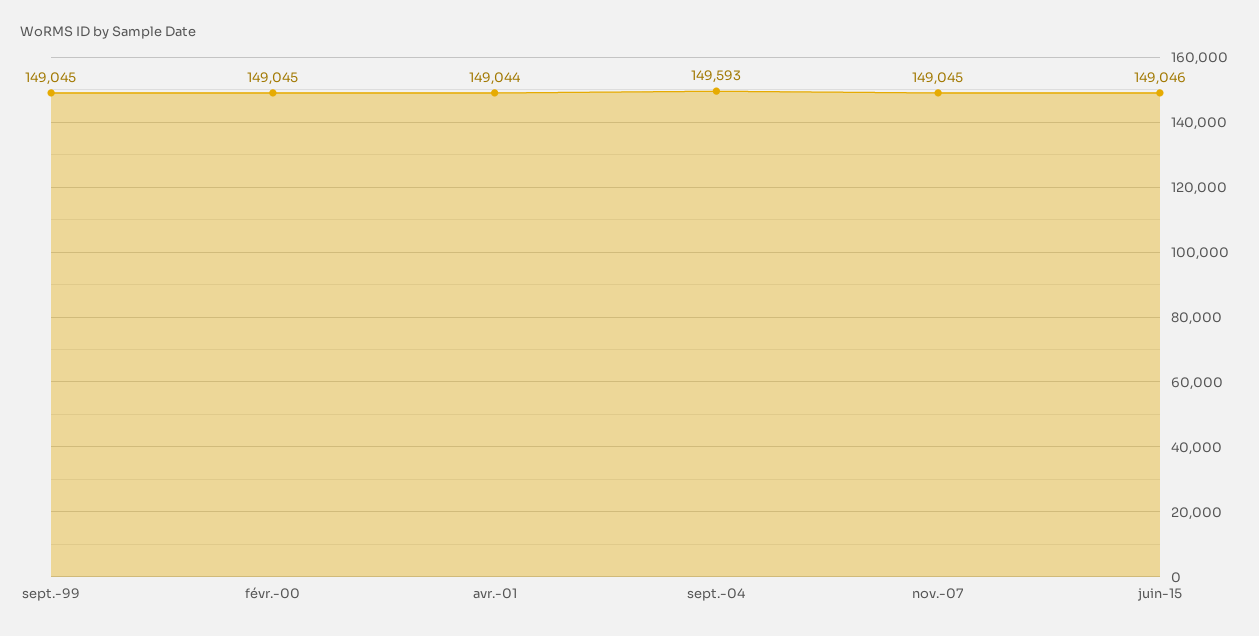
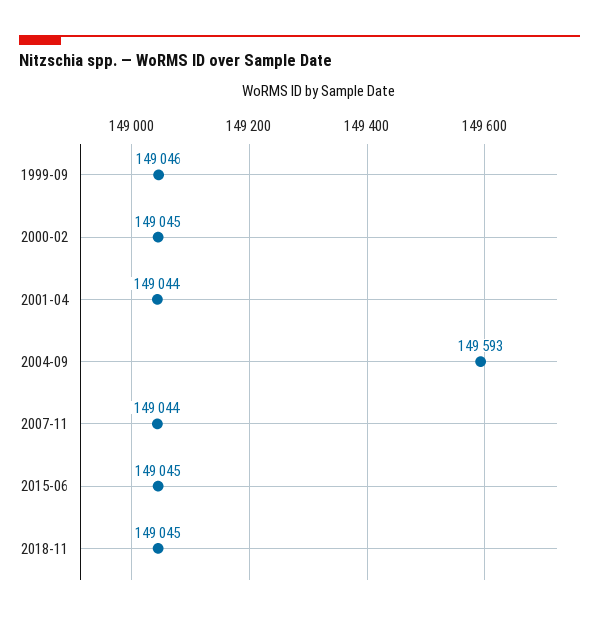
sept.-99: 149045 -> 149046
nov.-07: 149045 -> 149044
juin-15: 149046 -> 149045
2018-11: none -> 149045

